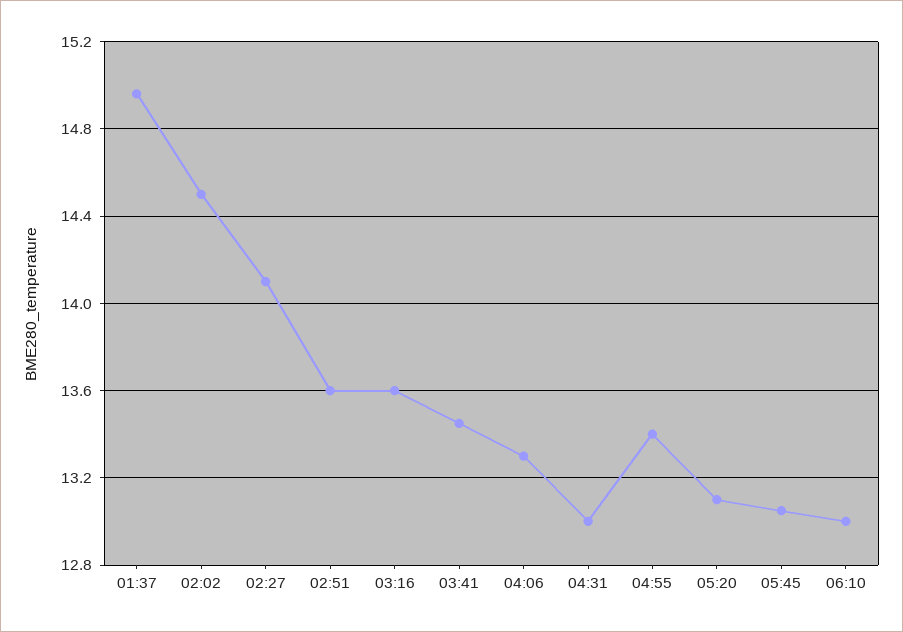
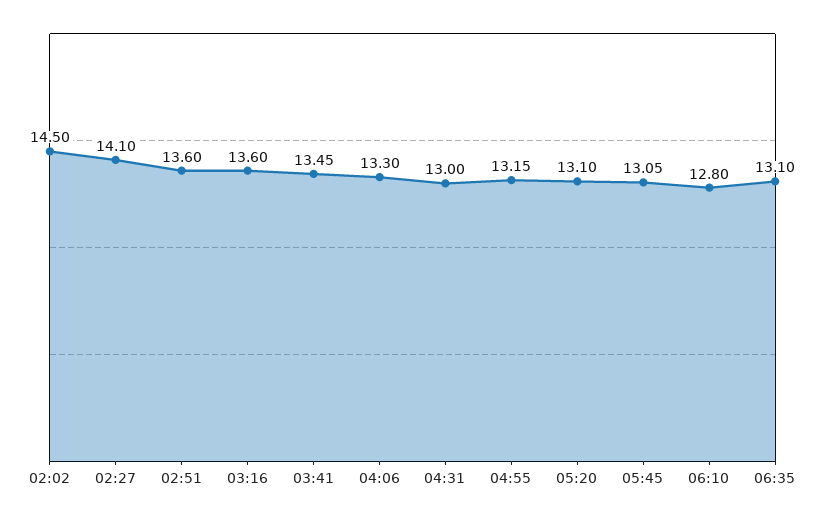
01:37: 14.95 -> none
04:55: 13.4 -> 13.15
06:10: 13 -> 12.8
06:35: none -> 13.1

